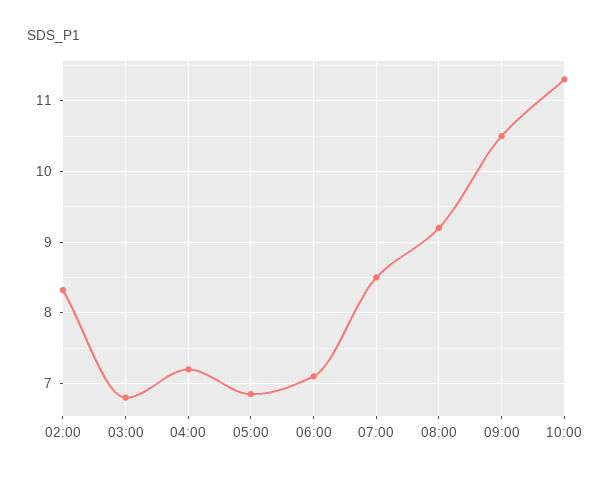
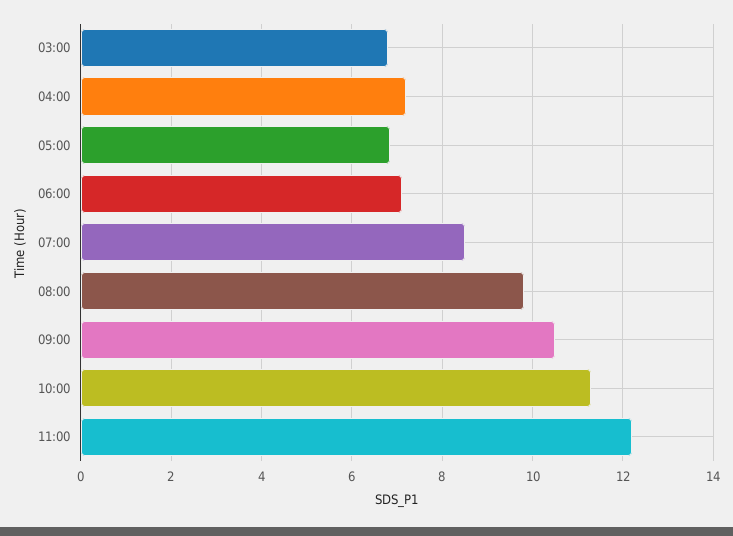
02:00: 8.3 -> none
08:00: 9.2 -> 9.8
11:00: none -> 12.2

